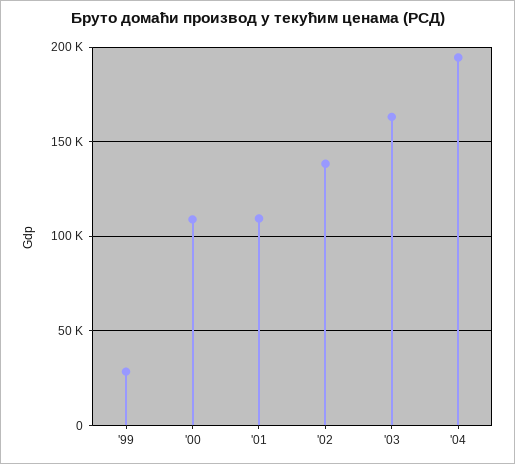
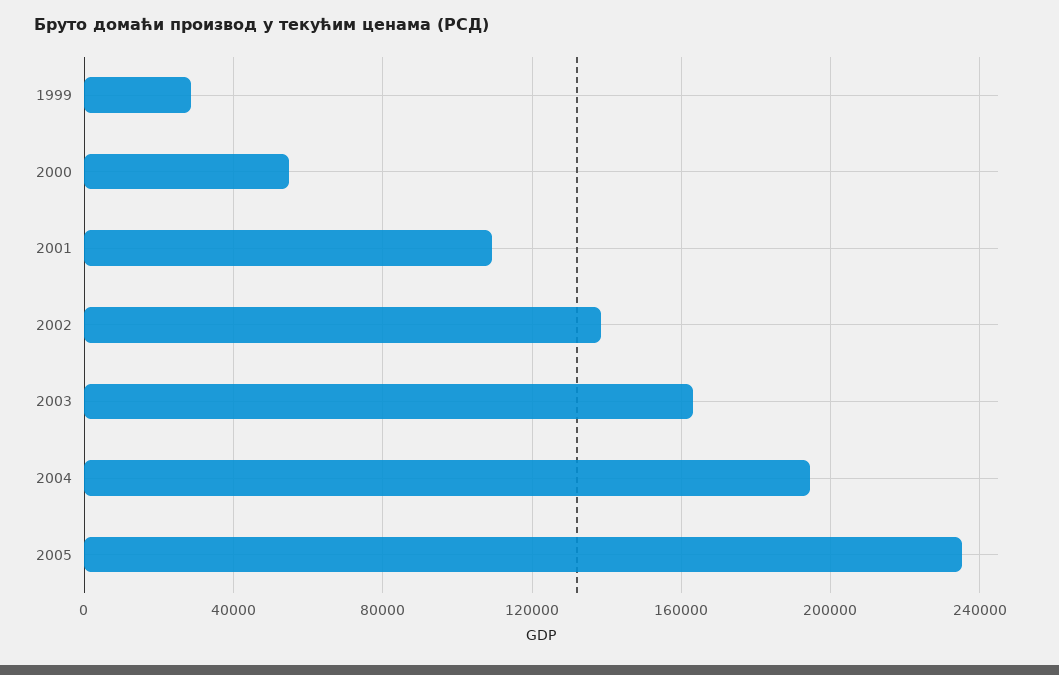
'00: 110000 -> 55000
2005: none -> 235000

